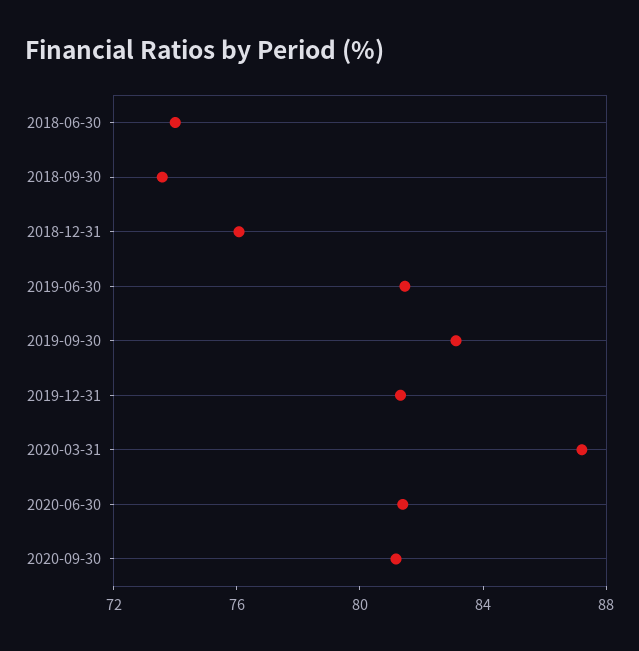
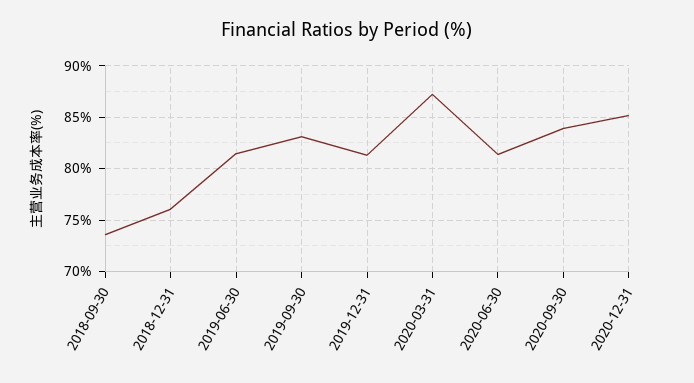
2018-06-30: 74 -> none
2020-09-30: 81 -> 84
2020-12-31: none -> 85

